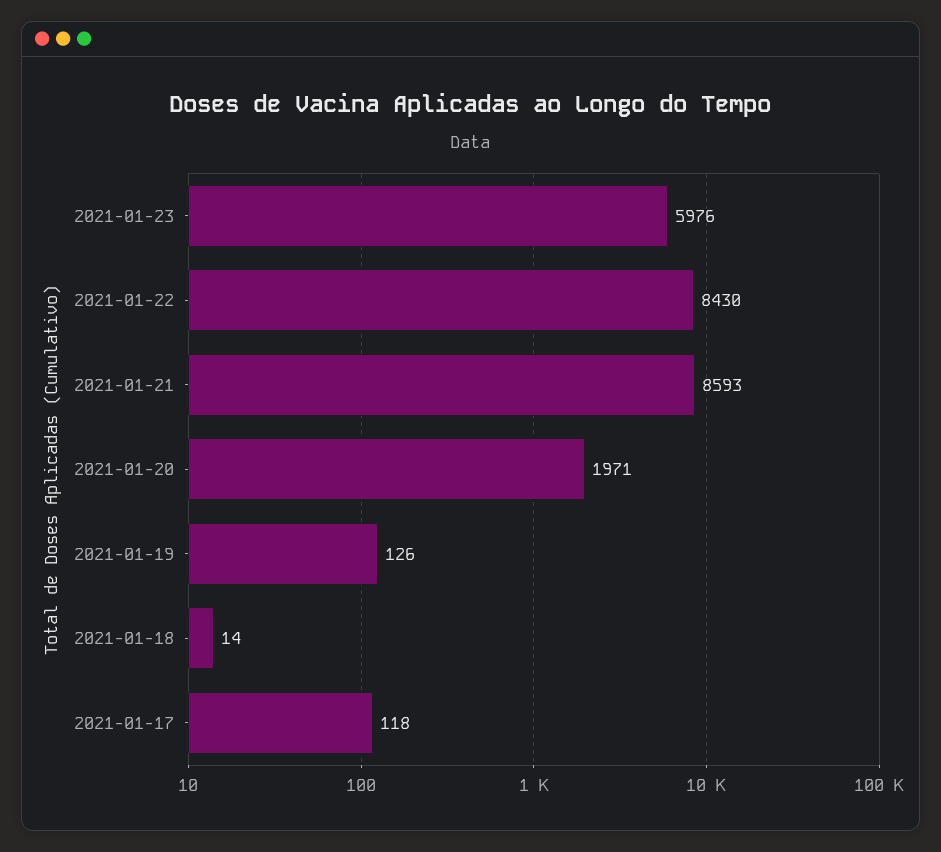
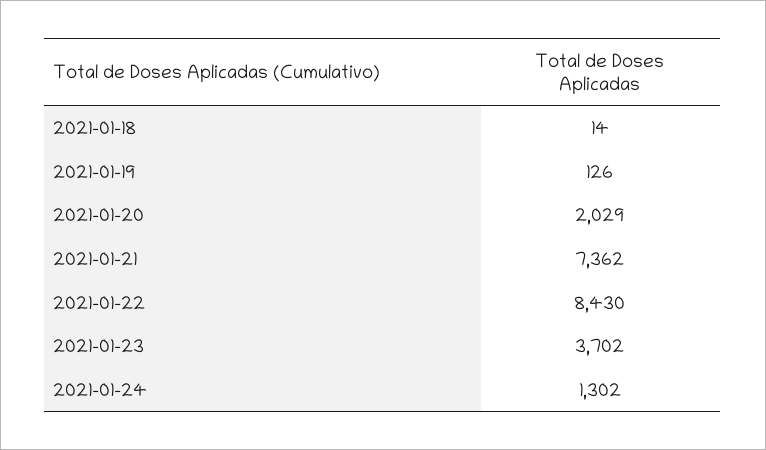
2021-01-23: 5976 -> 3702
2021-01-21: 8593 -> 7362
2021-01-20: 1971 -> 2029
2021-01-17: 118 -> none
2021-01-24: none -> 1302

